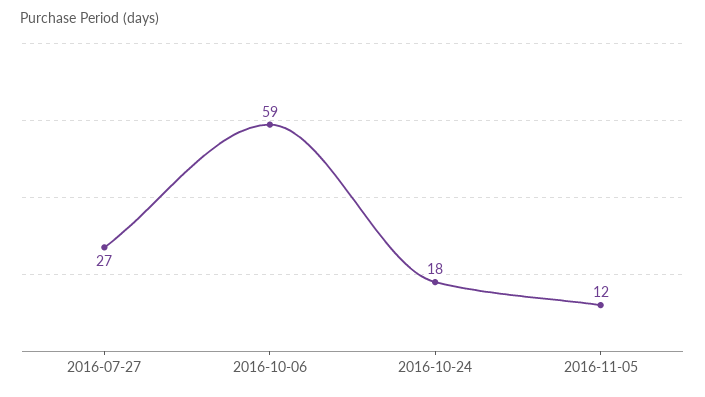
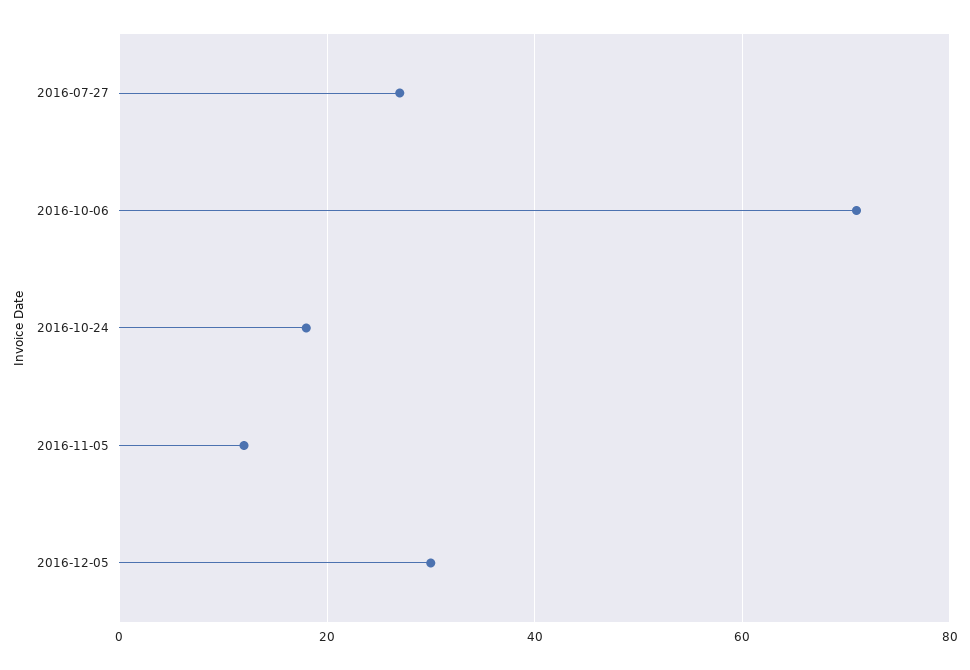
2016-10-06: 59 -> 70
2016-12-05: none -> 30

